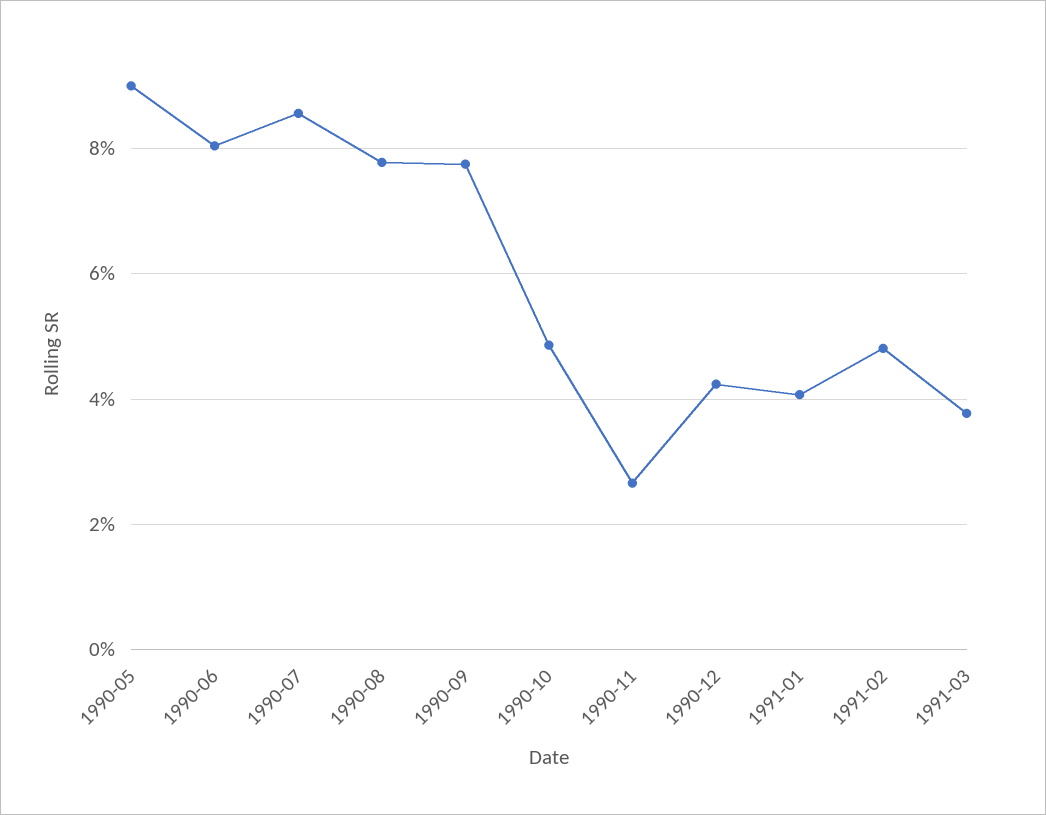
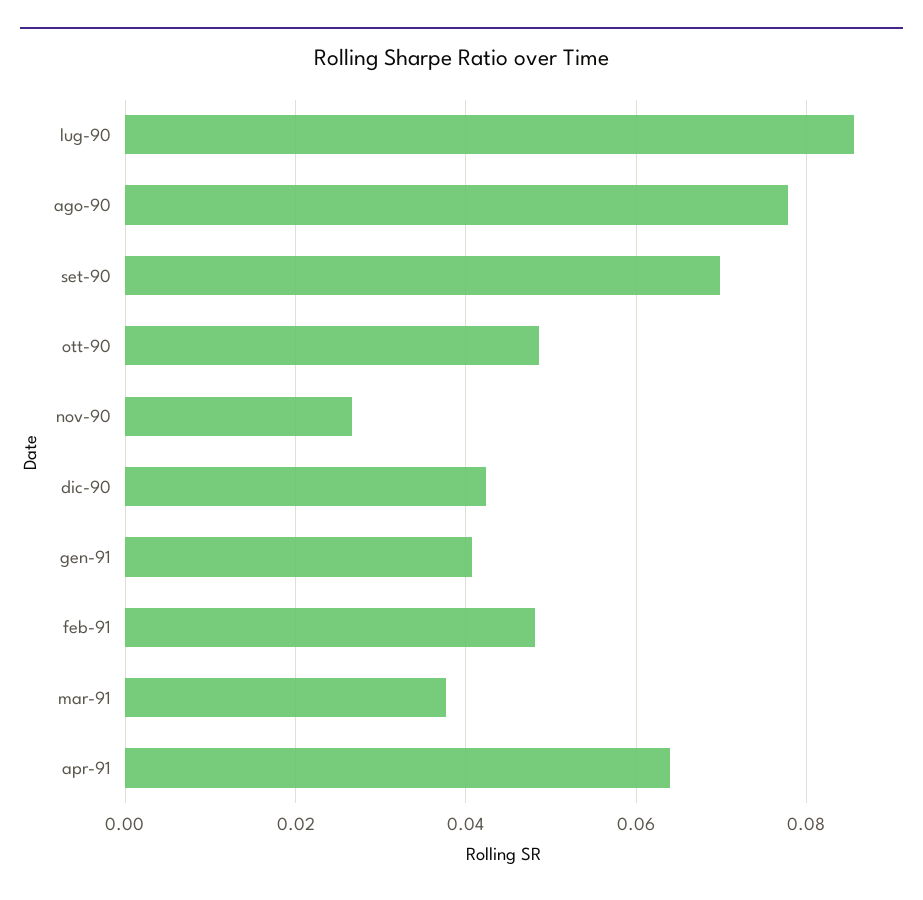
1990-05: 0.09 -> none
1990-06: 0.08 -> none
1990-09: 0.078 -> 0.07
apr-91: none -> 0.064

